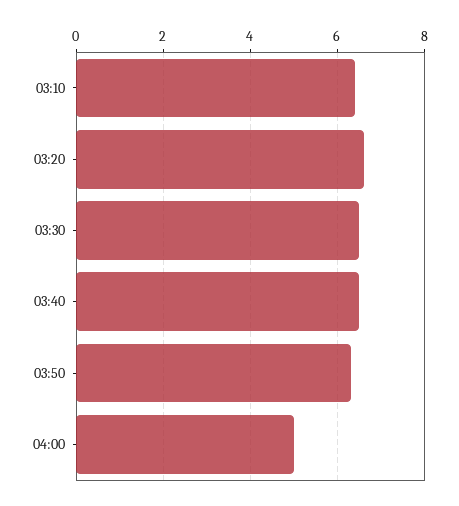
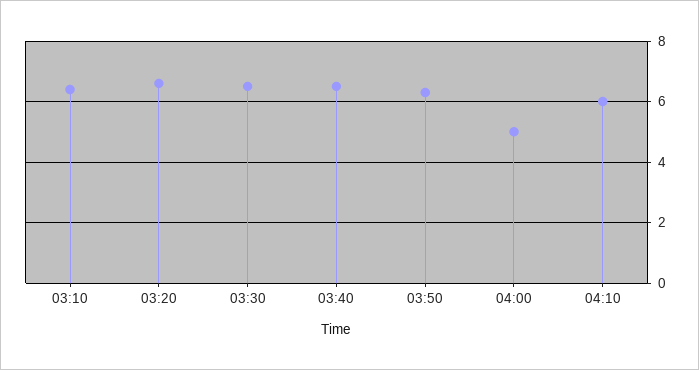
04:10: none -> 6

